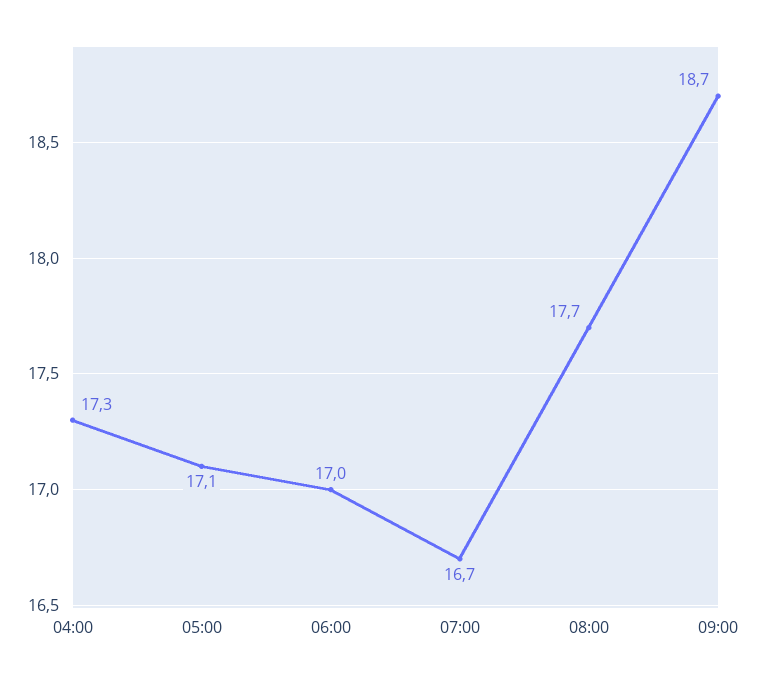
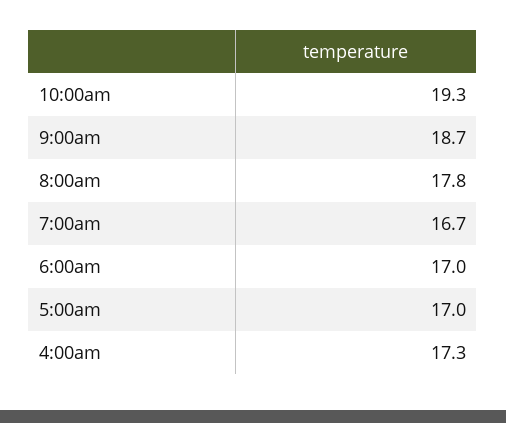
05:00: 17.1 -> 17
08:00: 17.7 -> 17.8
10:00am: none -> 19.3

